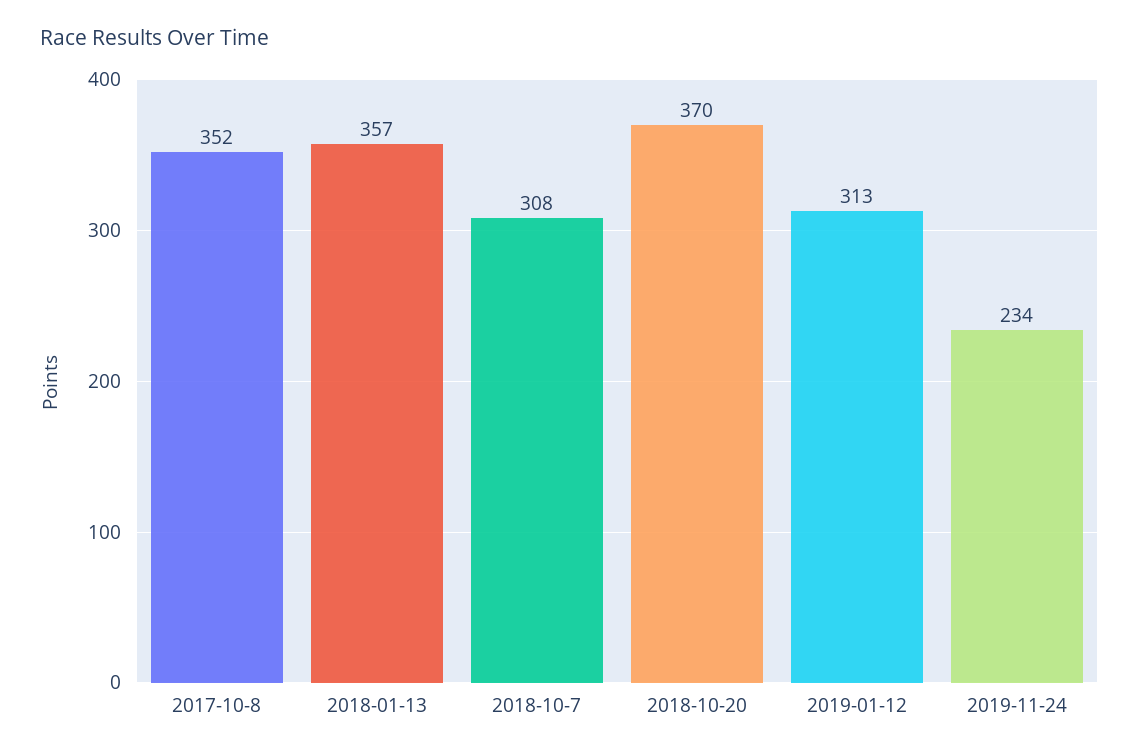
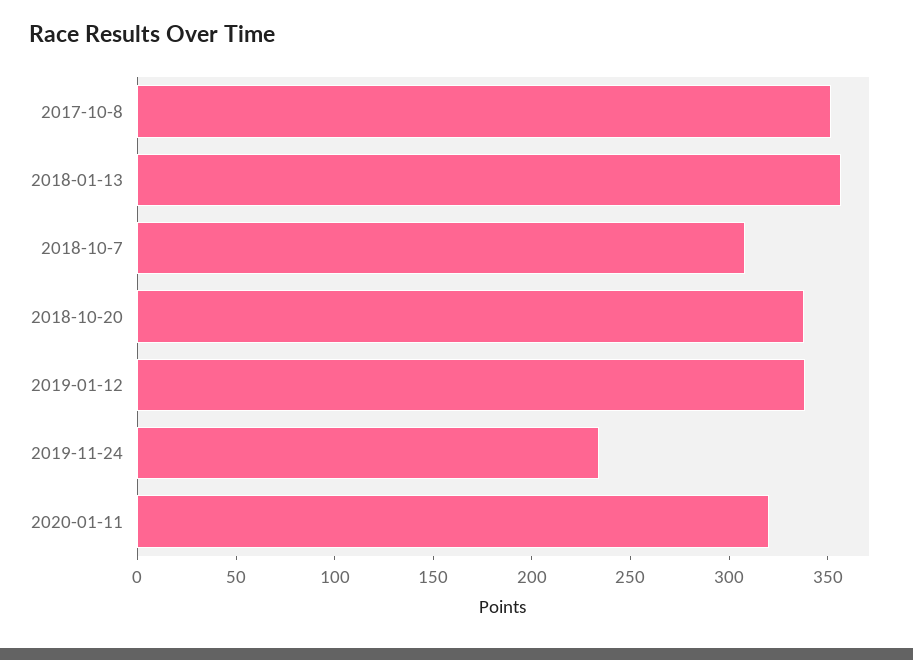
2018-10-20: 370 -> 340
2019-01-12: 313 -> 340
2020-01-11: none -> 320

